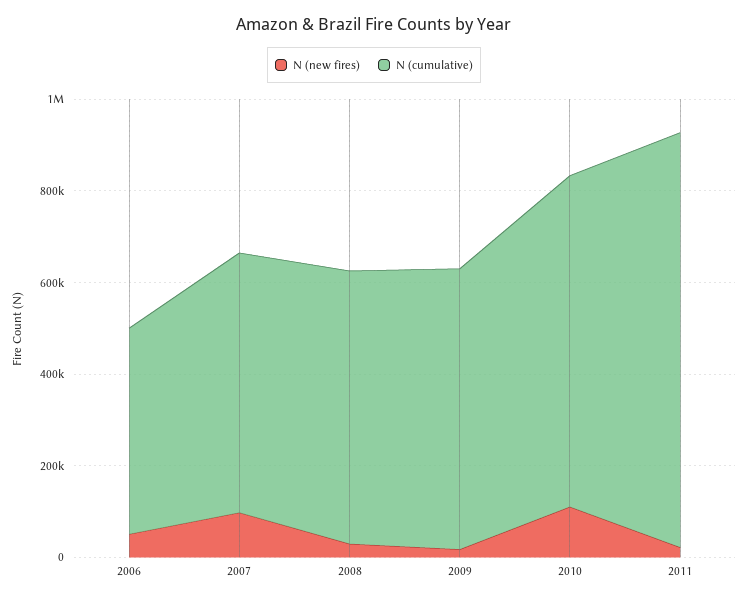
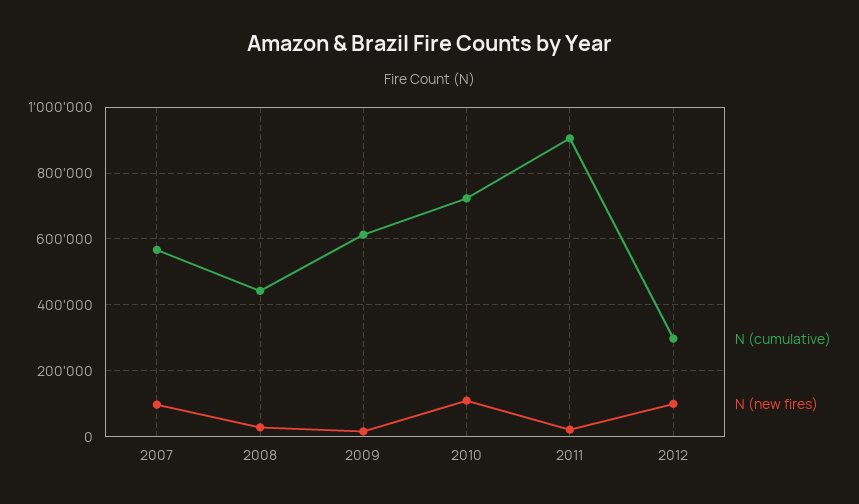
N (new fires), 2006: 50000 -> none
N (cumulative), 2006: 450000 -> none
N (cumulative), 2008: 600000 -> 440000
N (cumulative), 2012: none -> 300000
N (new fires), 2012: none -> 100000

